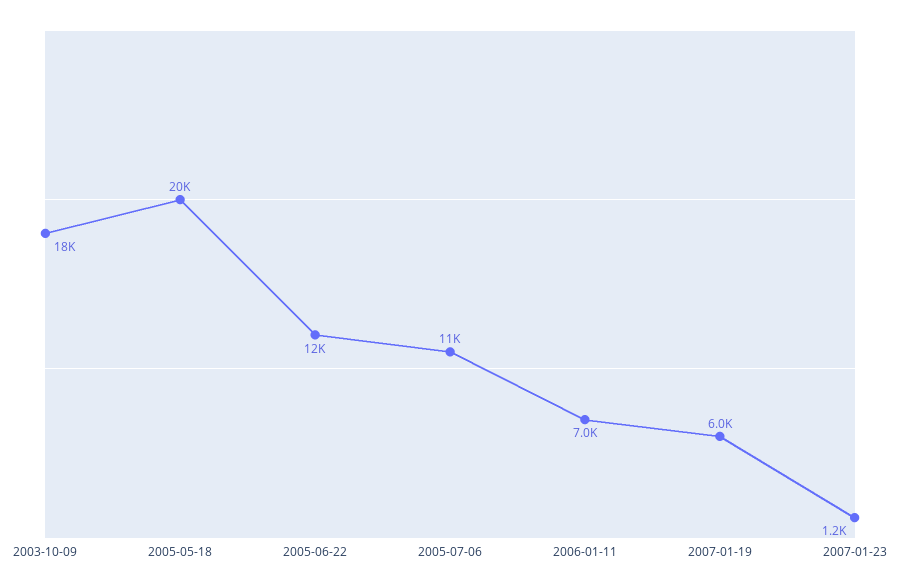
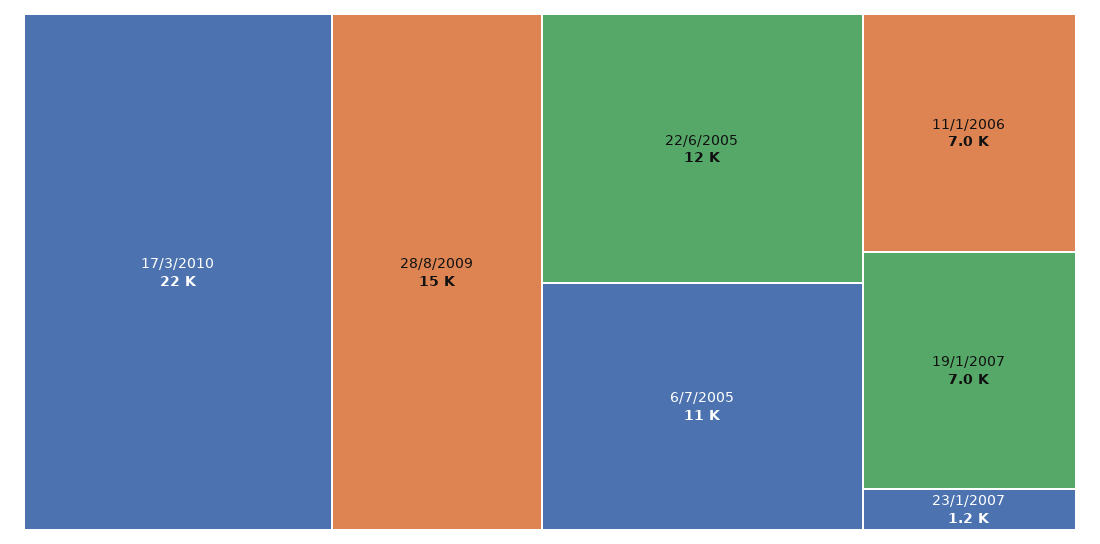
2003-10-09: 18000 -> none
2005-05-18: 20000 -> none
2007-01-19: 6000 -> 7000
17/3/2010: none -> 22000
28/8/2009: none -> 15000

